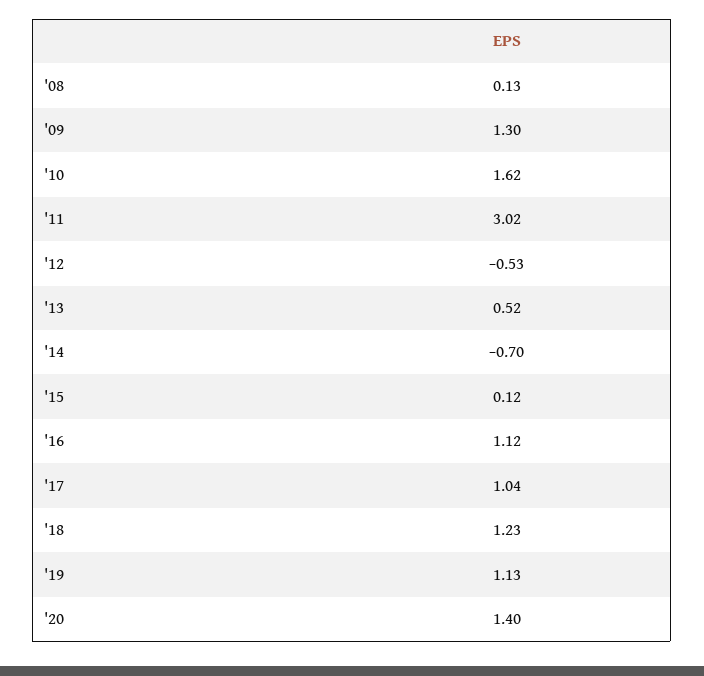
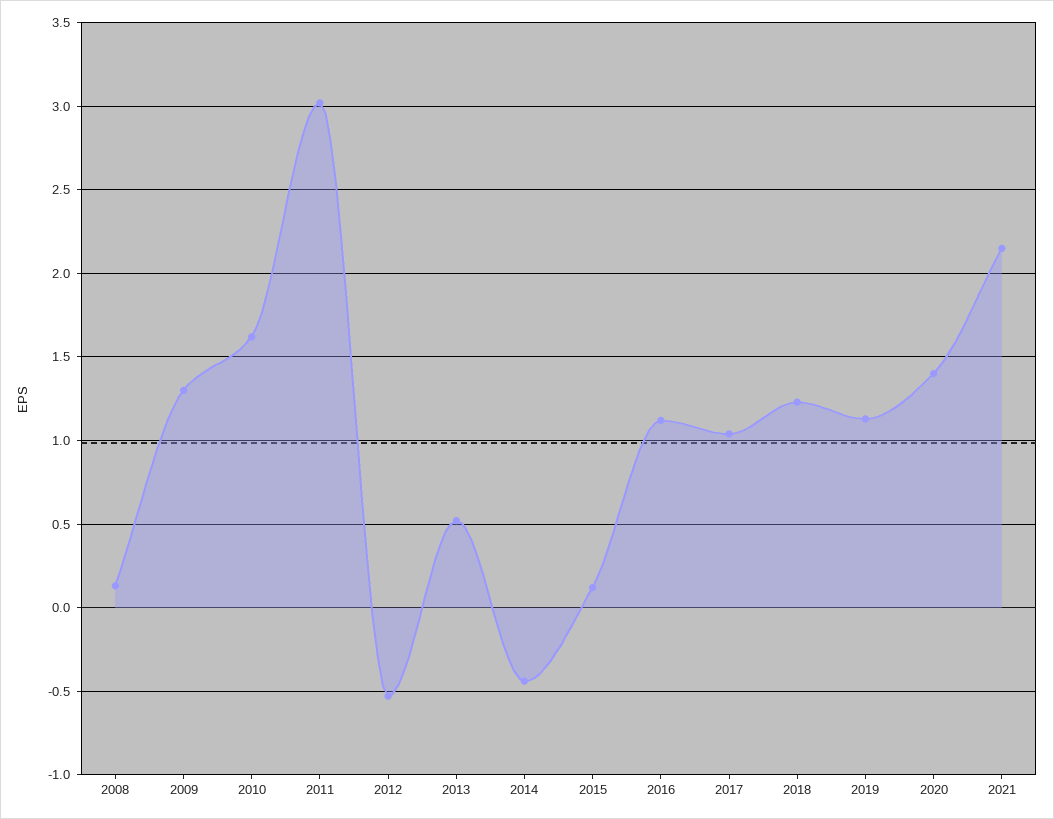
'14: -0.7 -> -0.45
2021: none -> 2.15

